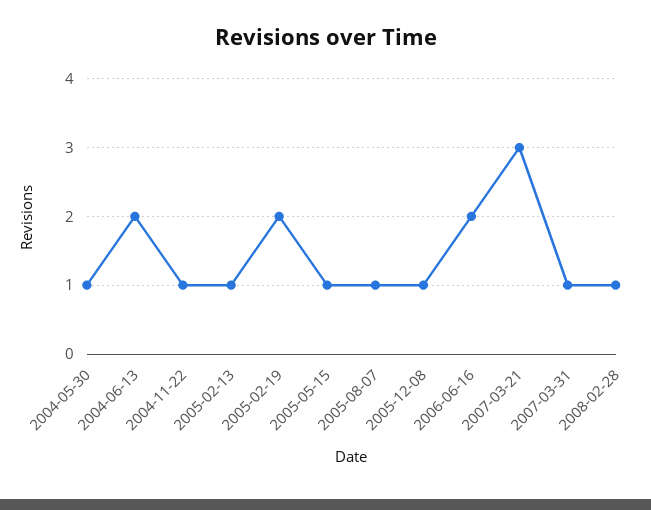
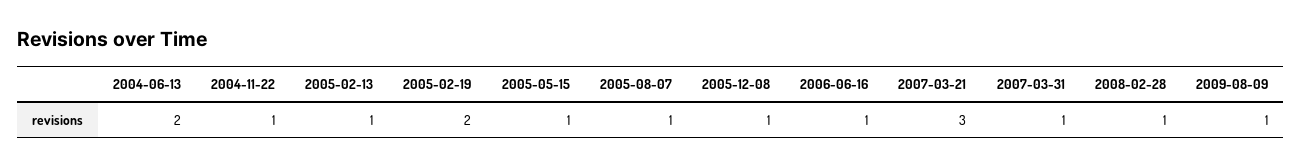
2004-05-30: 1 -> none
2006-06-16: 2 -> 1
2009-08-09: none -> 1

